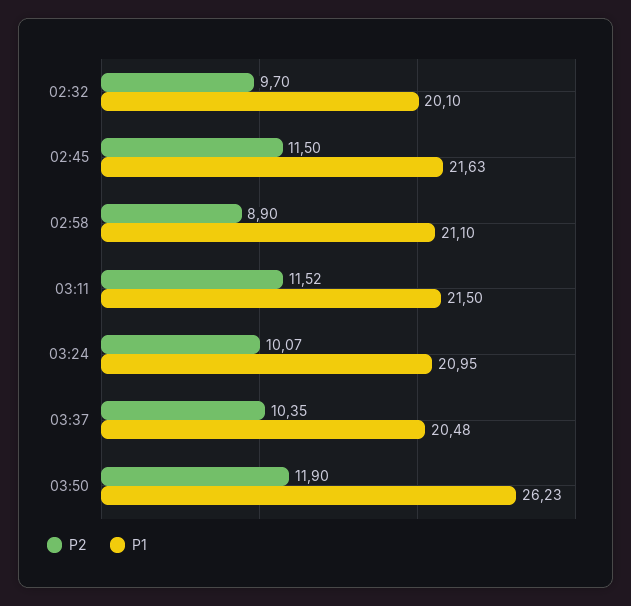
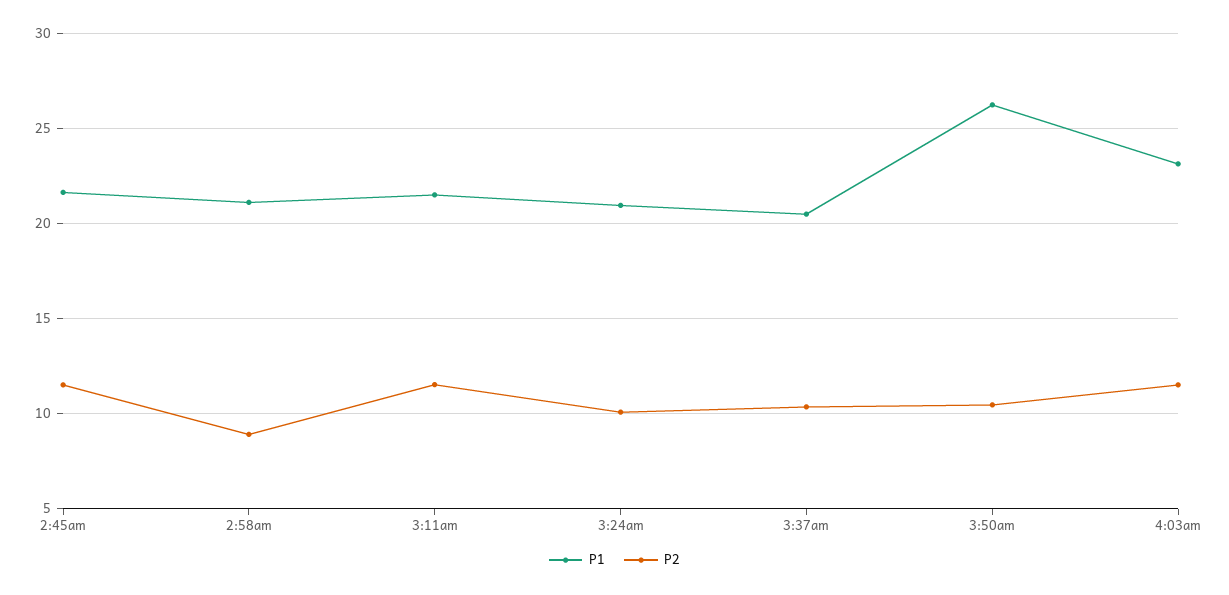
P2, 02:32: 9.7 -> none
P1, 02:32: 20.1 -> none
P2, 03:50: 11.9 -> 10.5
P1, 4:03am: none -> 23
P2, 4:03am: none -> 11.5

